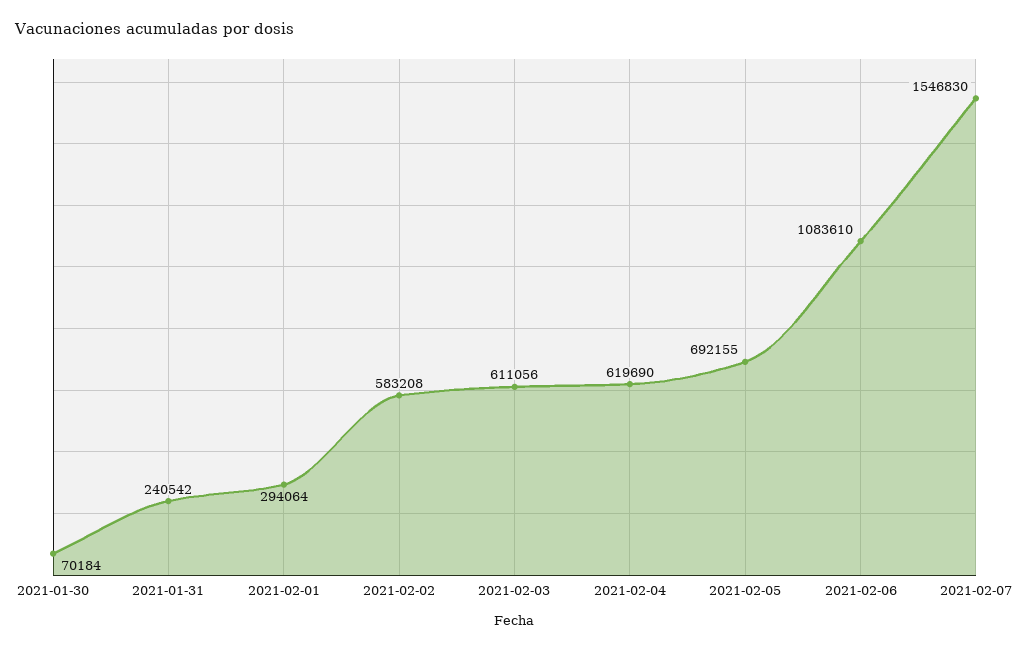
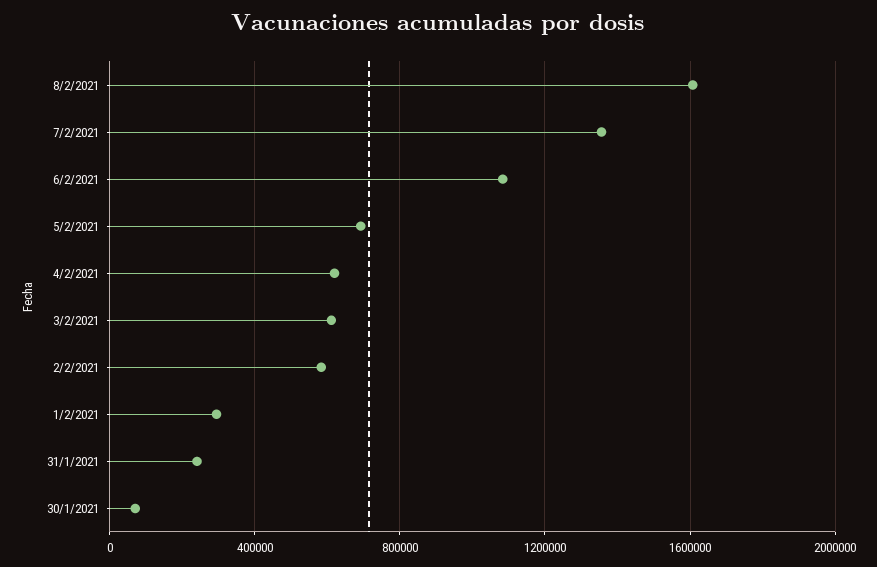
2021-02-07: 1546830 -> 1350000
8/2/2021: none -> 1600000

